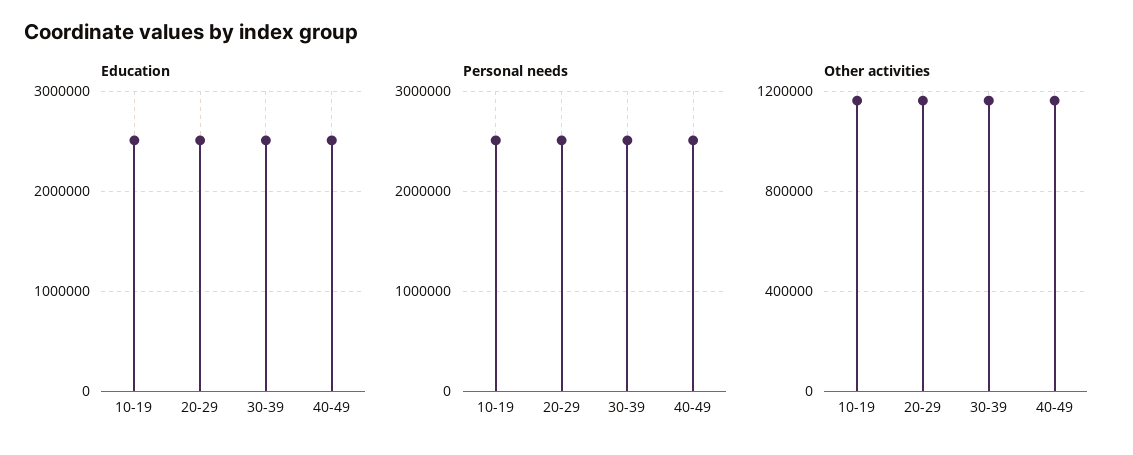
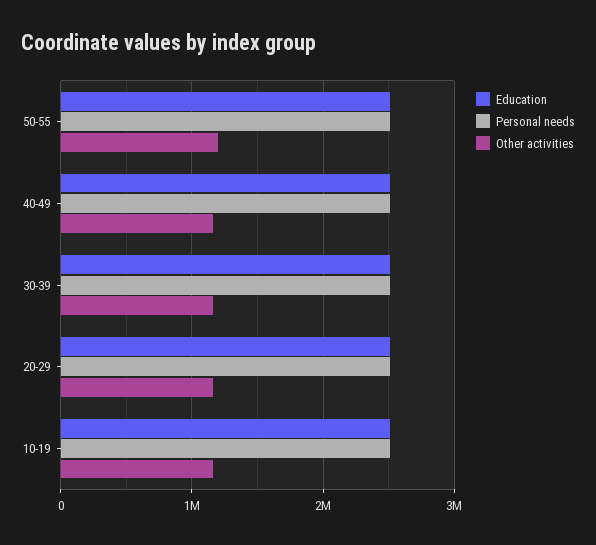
Education, 50-55: none -> 2500000
Personal needs, 50-55: none -> 2500000
Other activities, 50-55: none -> 1200000

